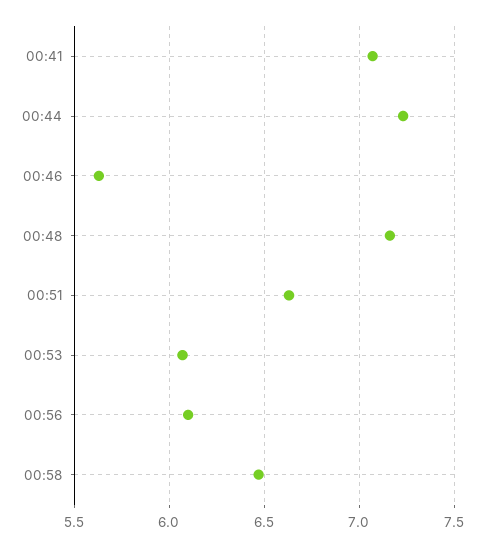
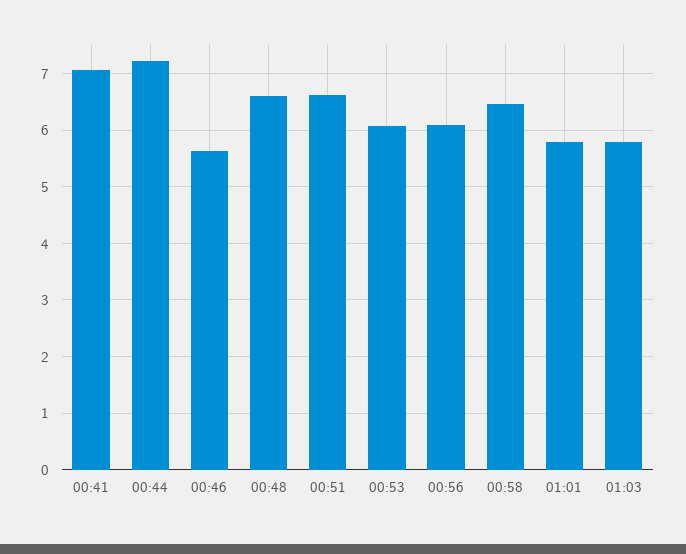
00:48: 7.15 -> 6.6
01:01: none -> 5.8
01:03: none -> 5.8

